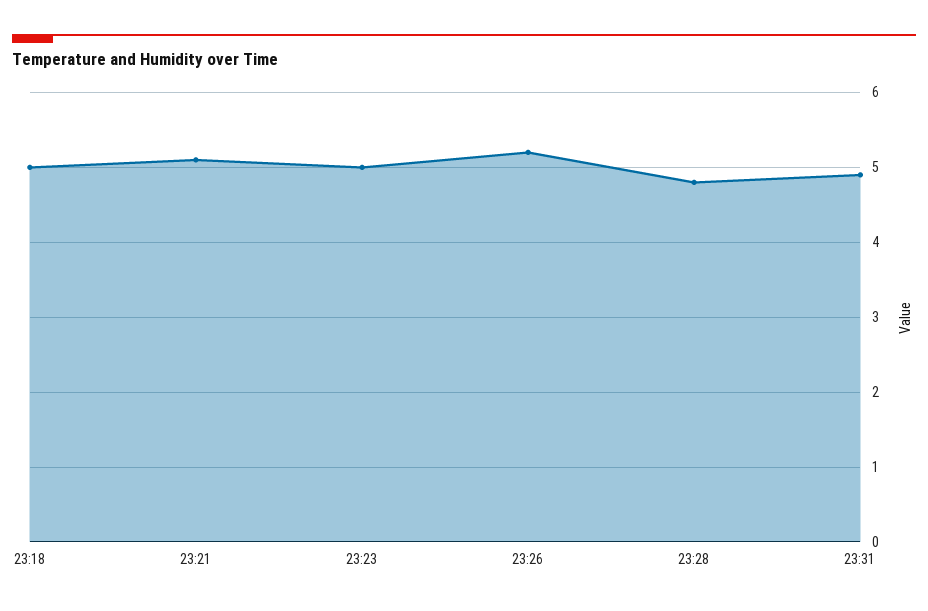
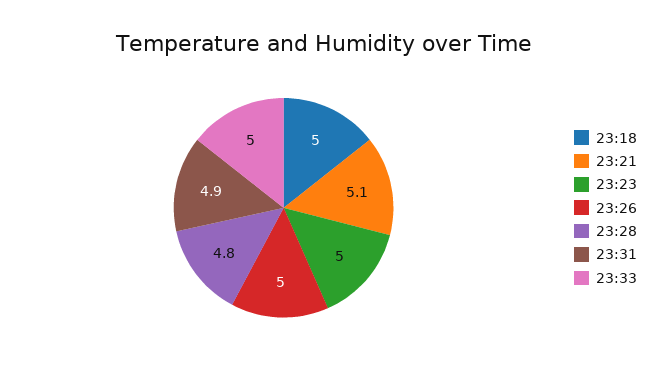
23:26: 5.2 -> 5
23:33: none -> 5

